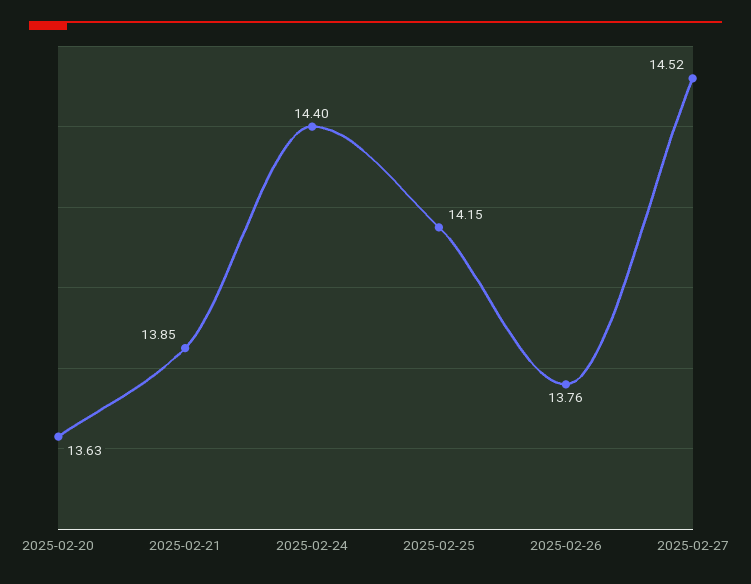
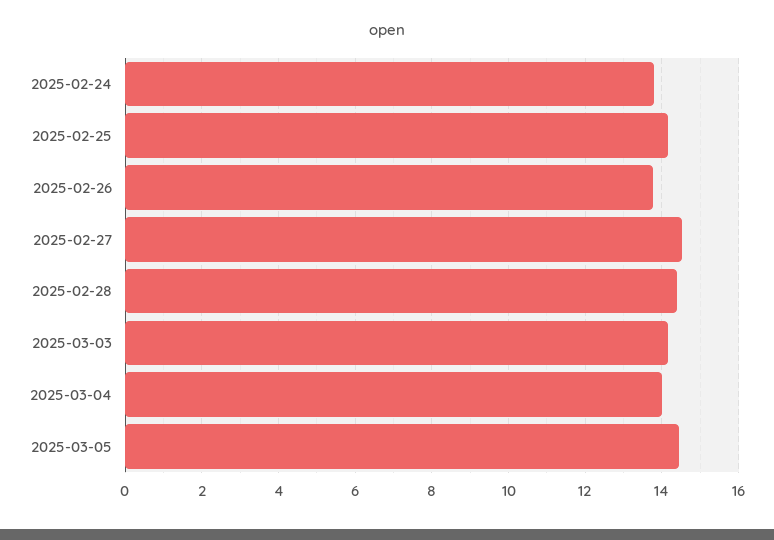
2025-02-20: 13.63 -> none
2025-02-21: 13.85 -> none
2025-02-24: 14.4 -> 13.8
2025-02-28: none -> 14.4
2025-03-03: none -> 14.2
2025-03-04: none -> 14
2025-03-05: none -> 14.4

